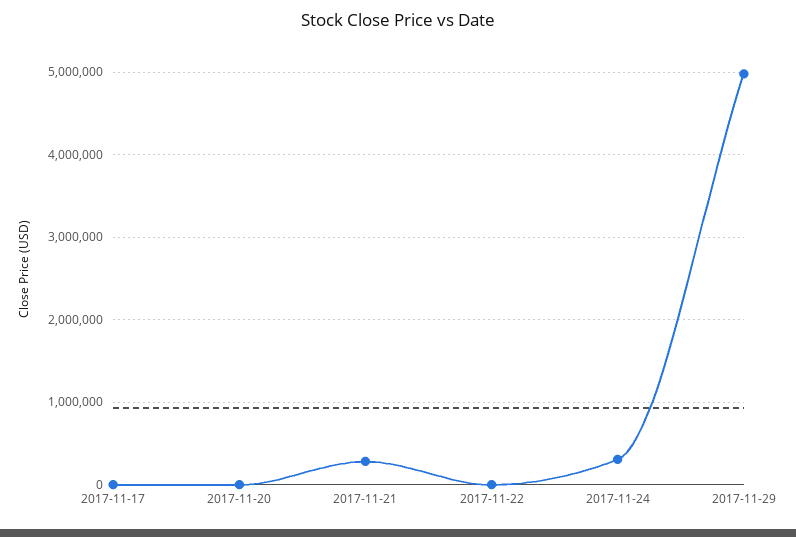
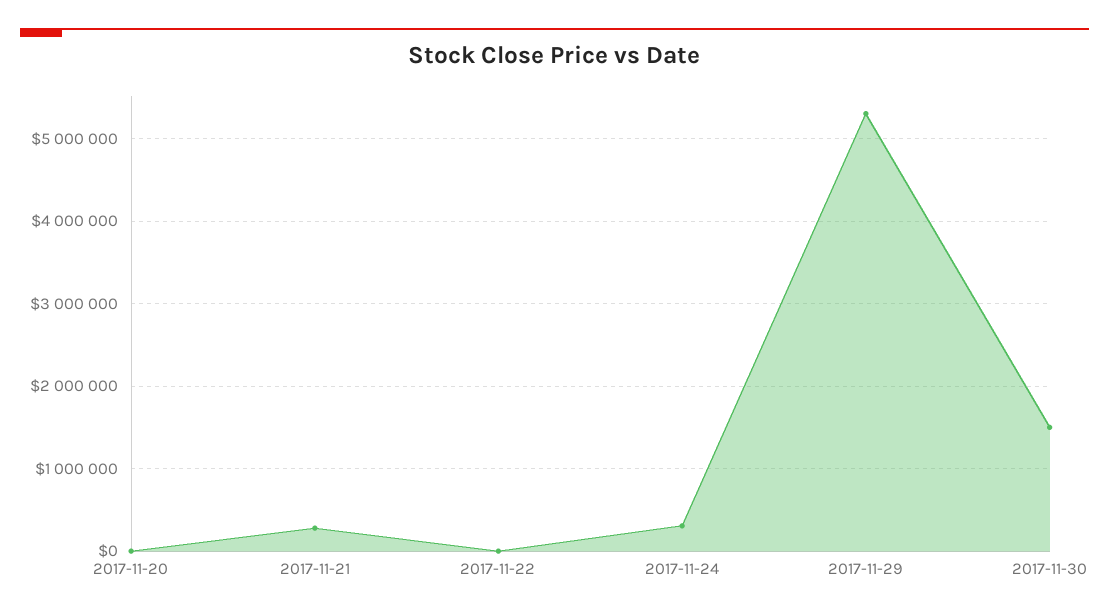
2017-11-17: 0 -> none
2017-11-29: 5000000 -> 5300000
2017-11-30: none -> 1500000

